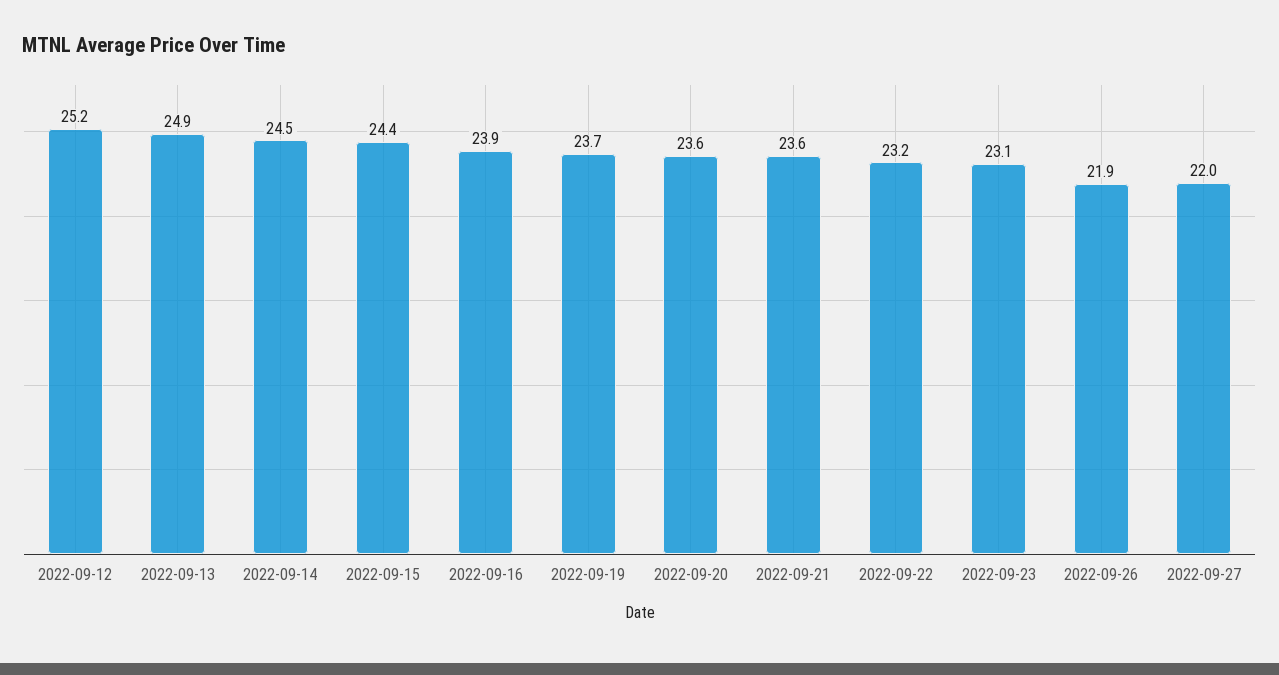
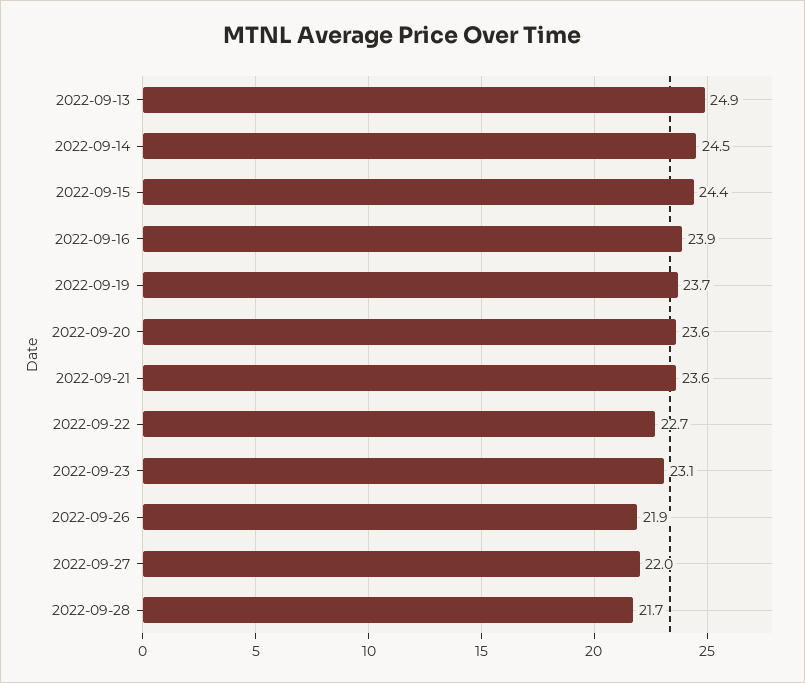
2022-09-12: 25.2 -> none
2022-09-22: 23.2 -> 22.7
2022-09-28: none -> 21.7

